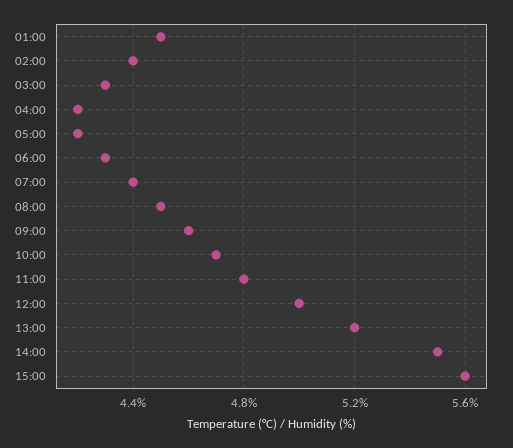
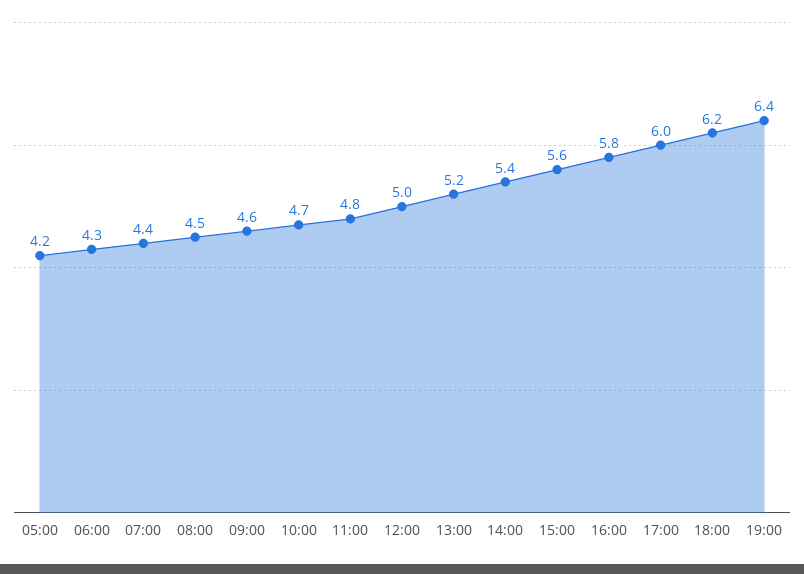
01:00: 4.5 -> none
02:00: 4.4 -> none
03:00: 4.3 -> none
04:00: 4.2 -> none
14:00: 5.5 -> 5.4
16:00: none -> 5.8
17:00: none -> 6
18:00: none -> 6.2
19:00: none -> 6.4

